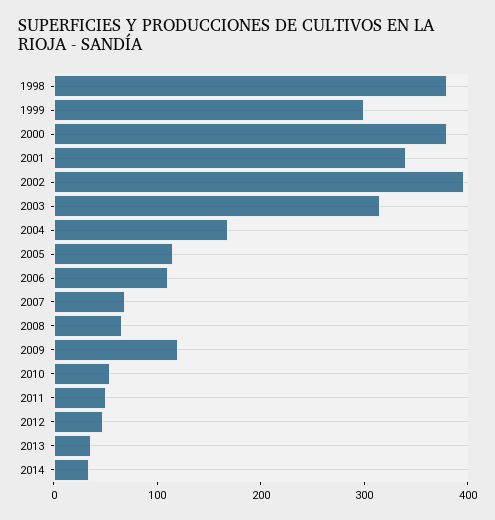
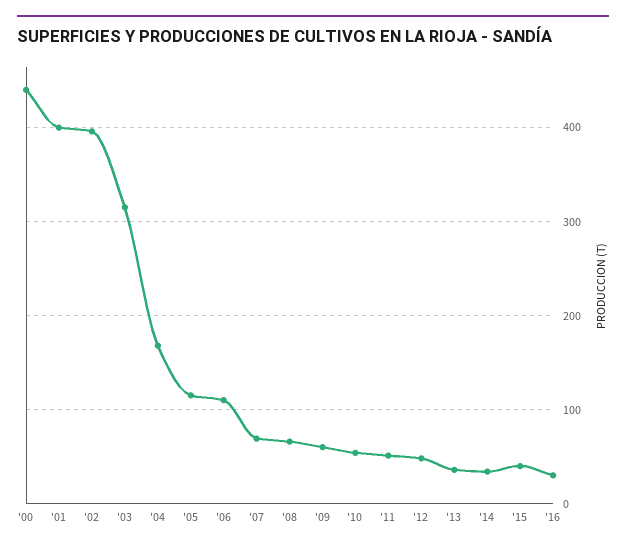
1998: 380 -> none
1999: 300 -> none
2000: 380 -> 440
2001: 340 -> 400
2009: 120 -> 60
'15: none -> 40
'16: none -> 30

